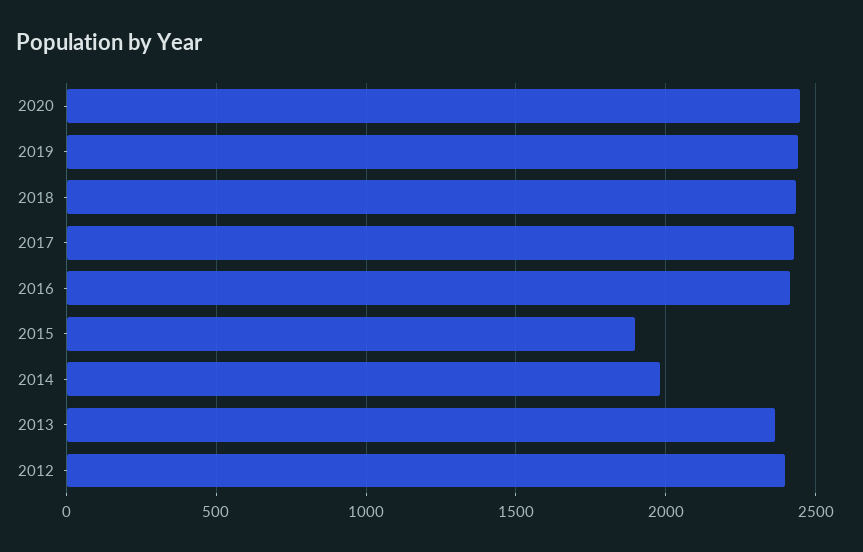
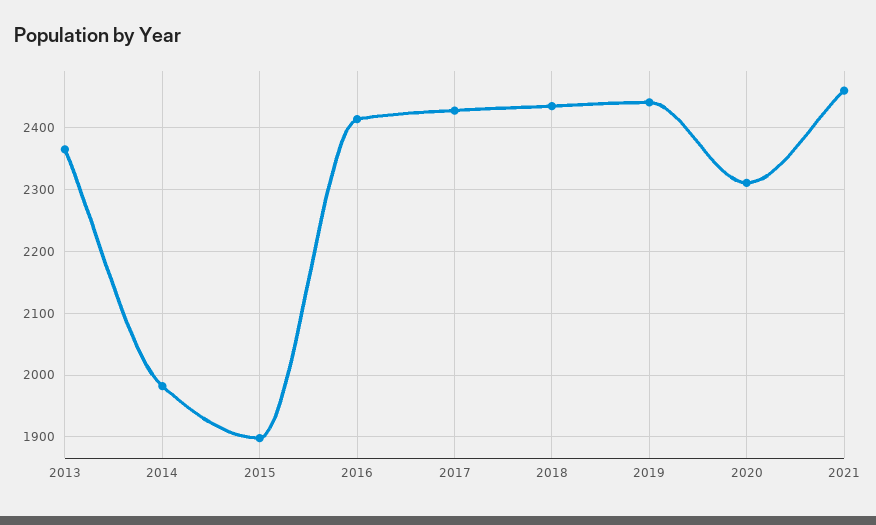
2020: 2450 -> 2310
2012: 2400 -> none
2021: none -> 2460

